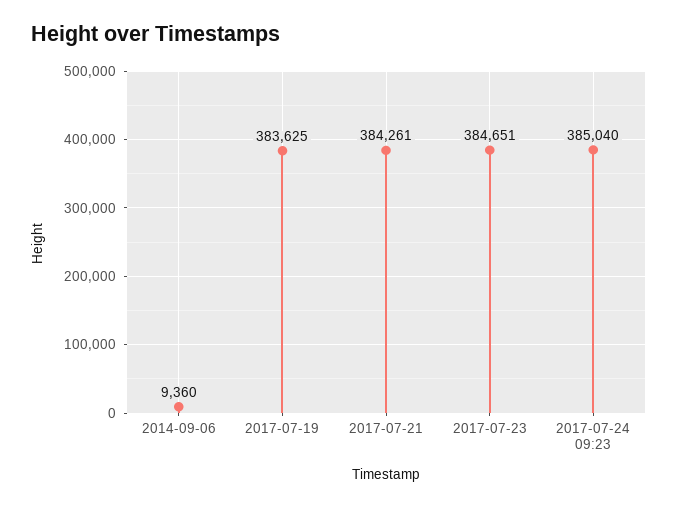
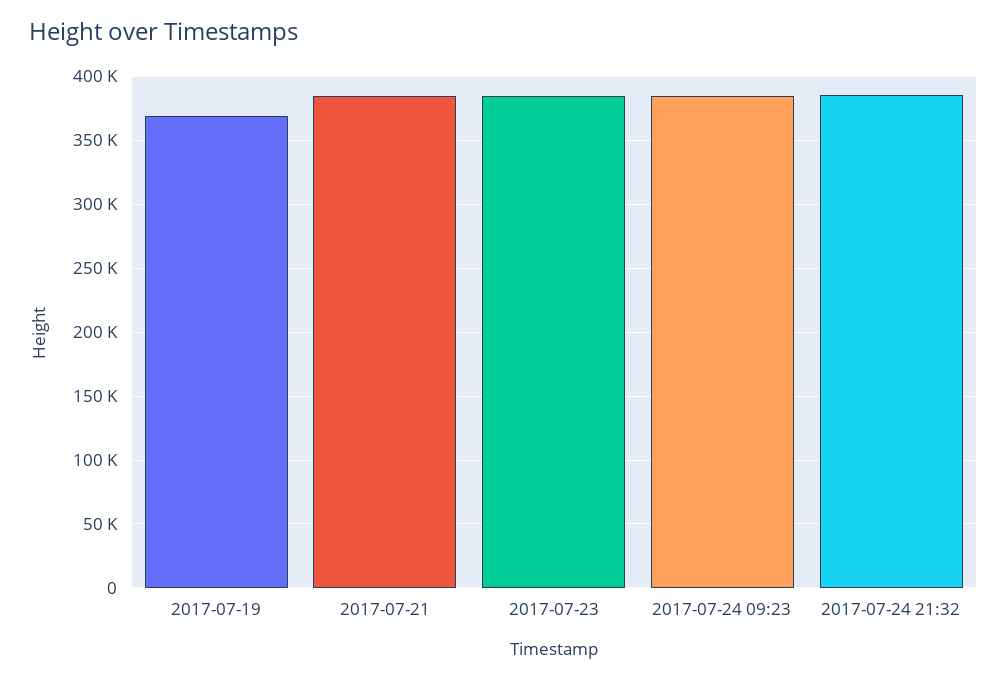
2014-09-06: 9360 -> none
2017-07-19: 383625 -> 370000
2017-07-24 21:32: none -> 385000

